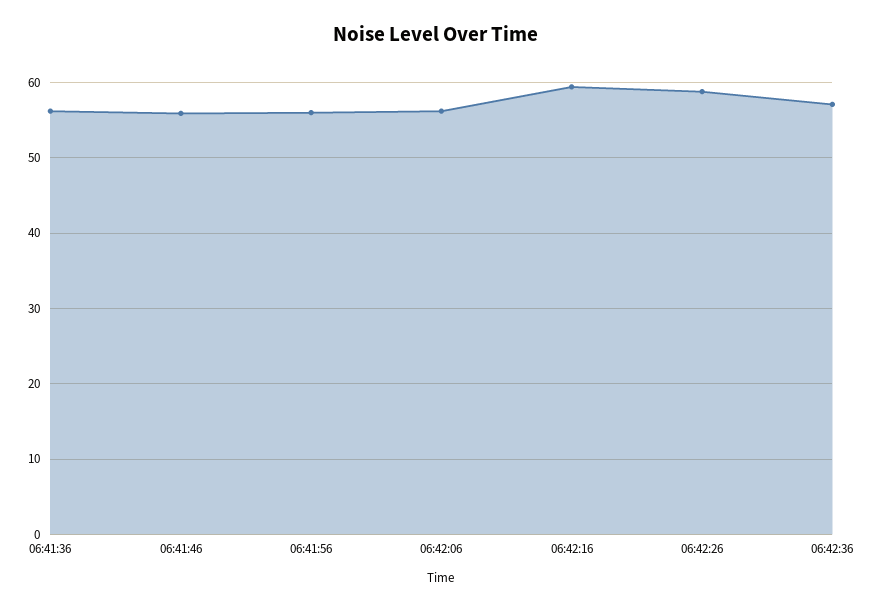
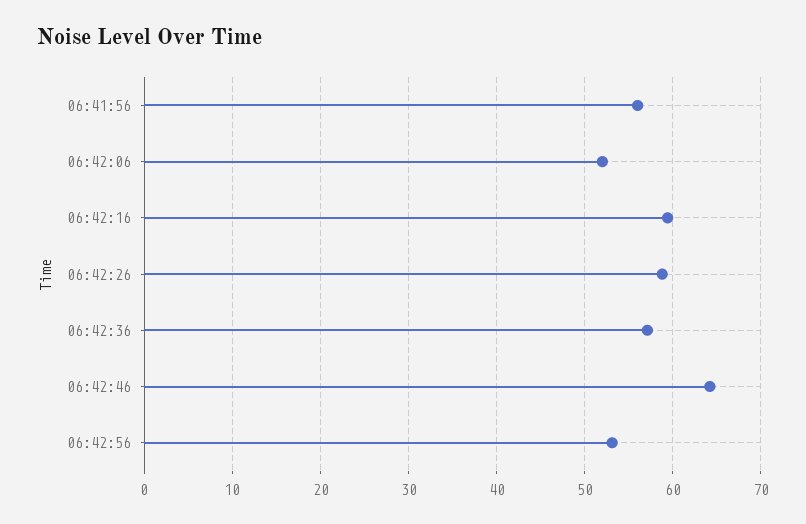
06:41:36: 56 -> none
06:41:46: 56 -> none
06:42:06: 56 -> 52
06:42:46: none -> 64
06:42:56: none -> 53

